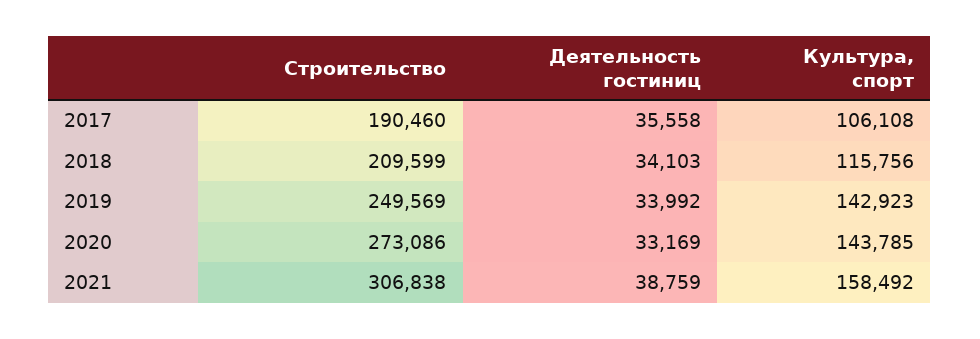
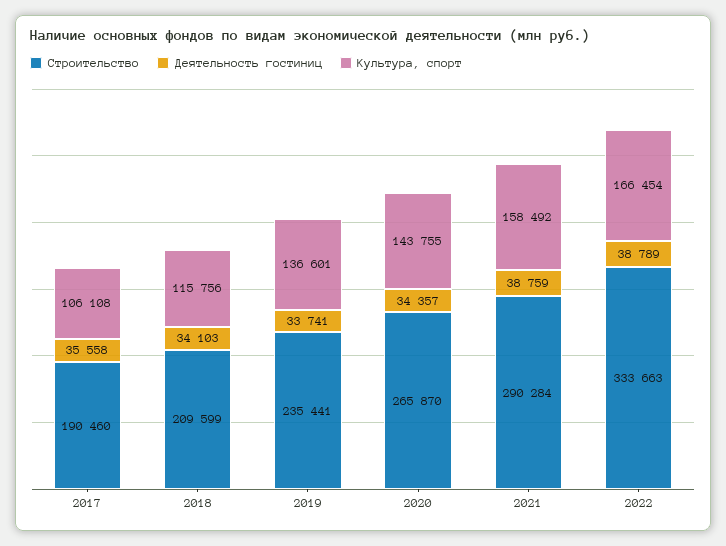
Строительство, 2019: 249569 -> 235441
Деятельность гостиниц, 2019: 33992 -> 33741
Культура, спорт, 2019: 142923 -> 136601
Строительство, 2020: 273086 -> 265870
Деятельность гостиниц, 2020: 33169 -> 34357
Культура, спорт, 2020: 143785 -> 143755
Строительство, 2021: 306838 -> 290284
Строительство, 2022: none -> 333663
Деятельность гостиниц, 2022: none -> 38789
Культура, спорт, 2022: none -> 166454

